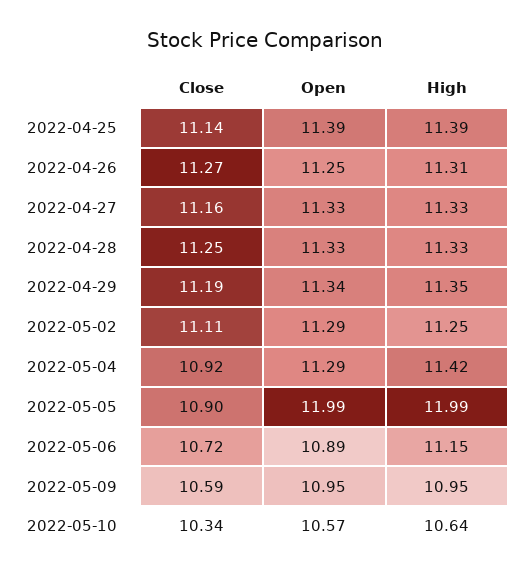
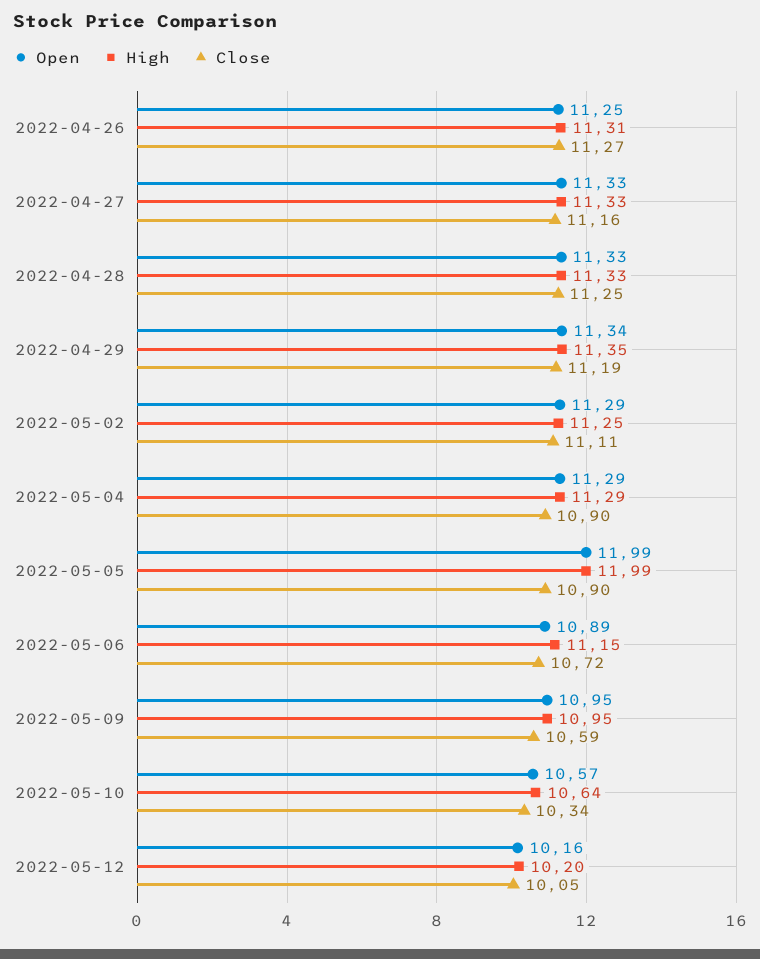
Close, 2022-04-25: 11.14 -> none
Open, 2022-04-25: 11.39 -> none
High, 2022-04-25: 11.39 -> none
Close, 2022-05-04: 10.92 -> 10.9
High, 2022-05-04: 11.42 -> 11.29
Open, 2022-05-12: none -> 10.16
High, 2022-05-12: none -> 10.2
Close, 2022-05-12: none -> 10.05

